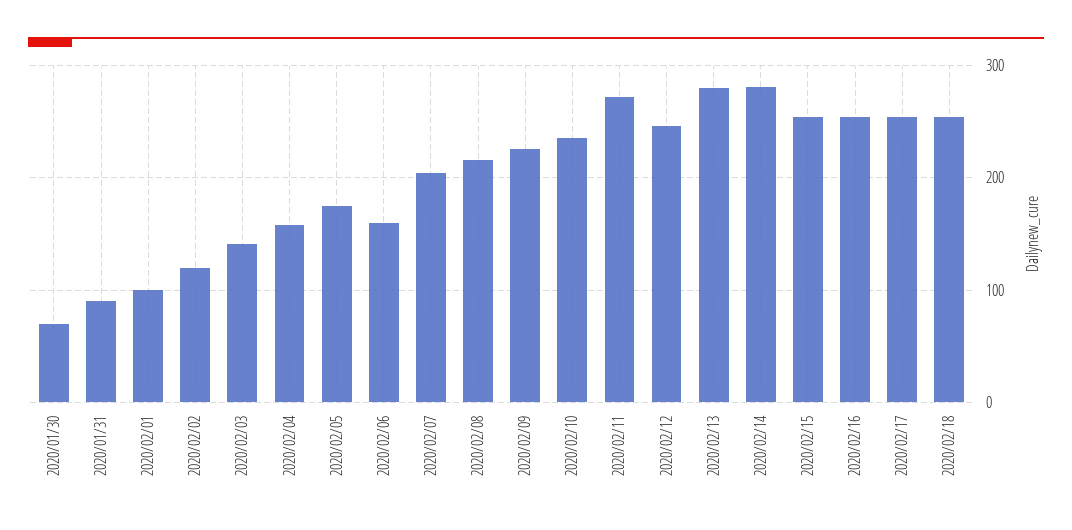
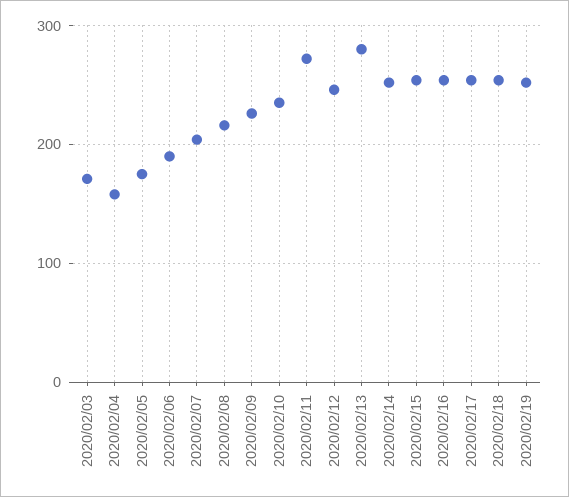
2020/01/30: 70 -> none
2020/01/31: 90 -> none
2020/02/01: 100 -> none
2020/02/02: 120 -> none
2020/02/03: 140 -> 170
2020/02/06: 160 -> 190
2020/02/14: 280 -> 250
2020/02/19: none -> 250

